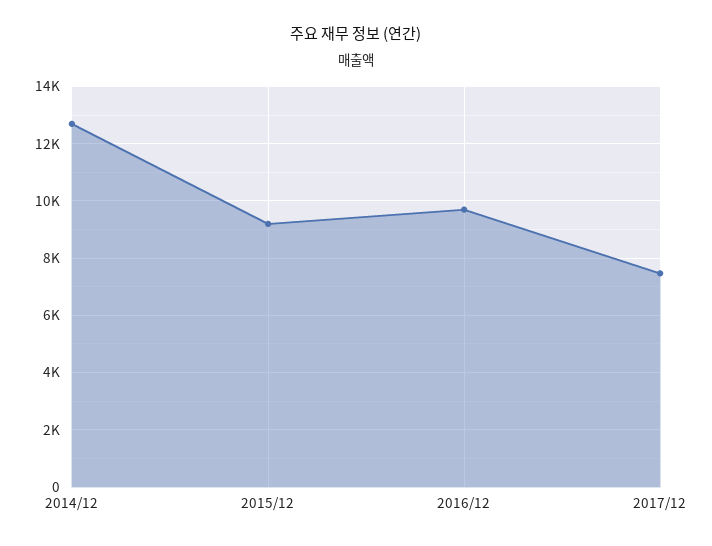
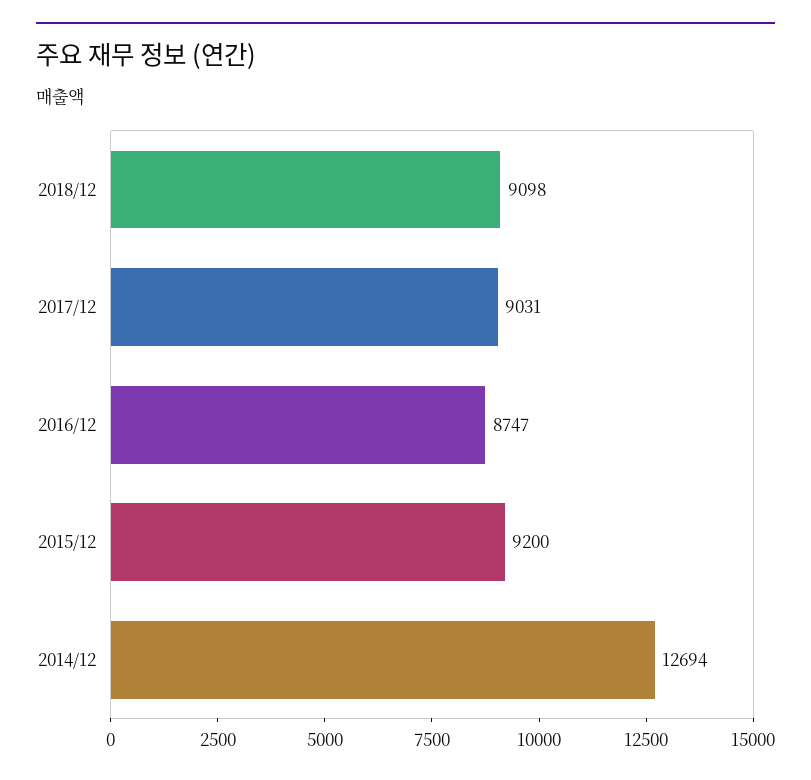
2016/12: 9750 -> 8747
2017/12: 7500 -> 9031
2018/12: none -> 9098

